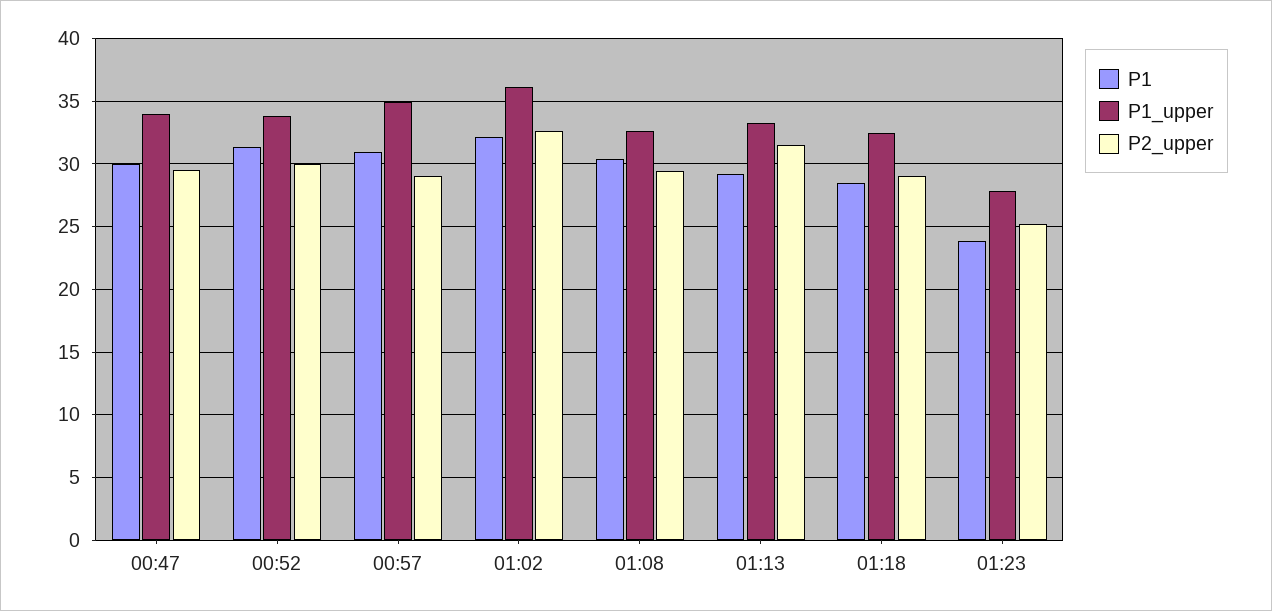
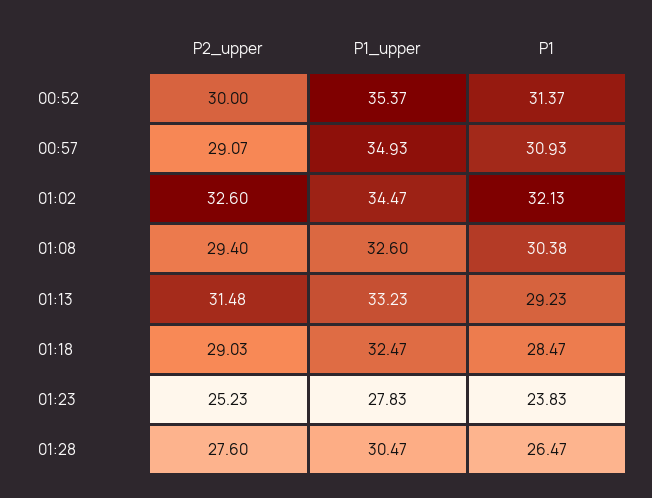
P1, 00:47: 30 -> none
P1_upper, 00:47: 34 -> none
P2_upper, 00:47: 29.5 -> none
P1_upper, 00:52: 34 -> 35.37
P1_upper, 01:02: 36 -> 34.47
P2_upper, 01:28: none -> 27.6
P1_upper, 01:28: none -> 30.47
P1, 01:28: none -> 26.47

